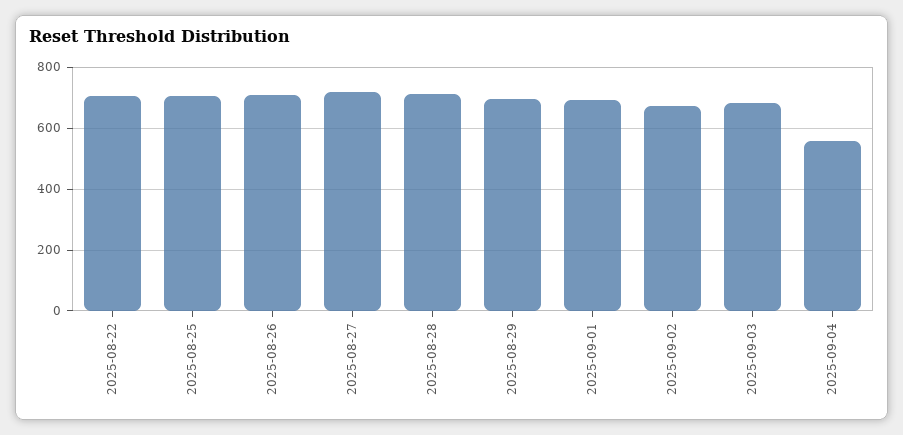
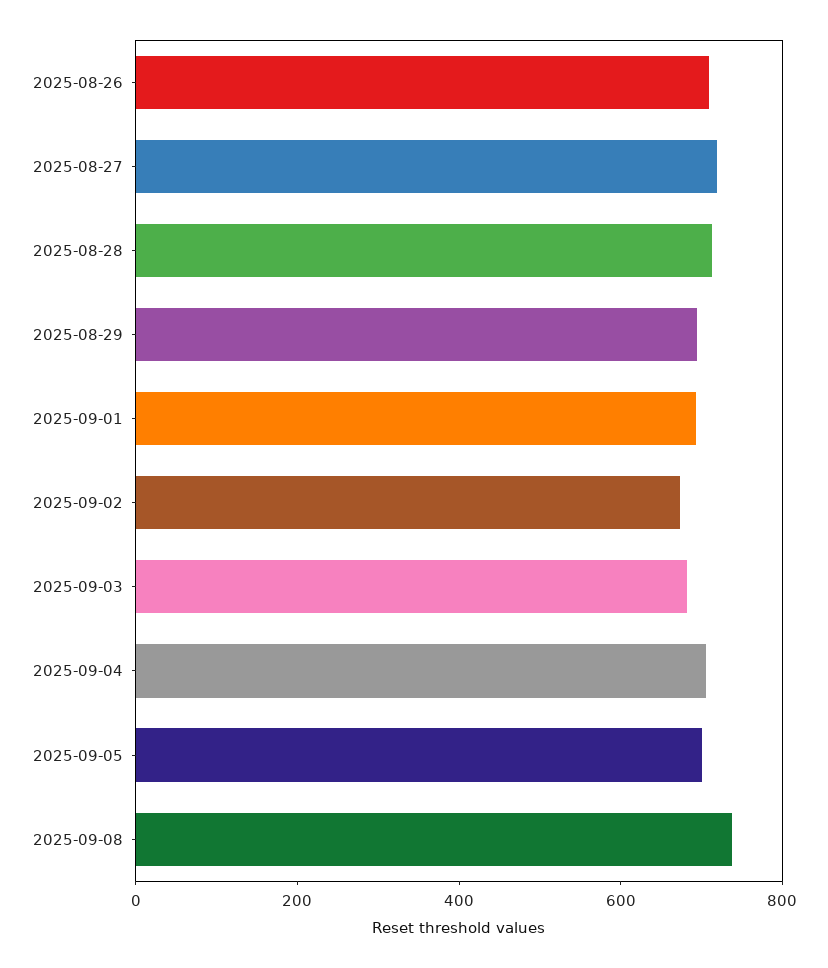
2025-08-22: 700 -> none
2025-08-25: 700 -> none
2025-09-04: 560 -> 700
2025-09-05: none -> 700
2025-09-08: none -> 750

